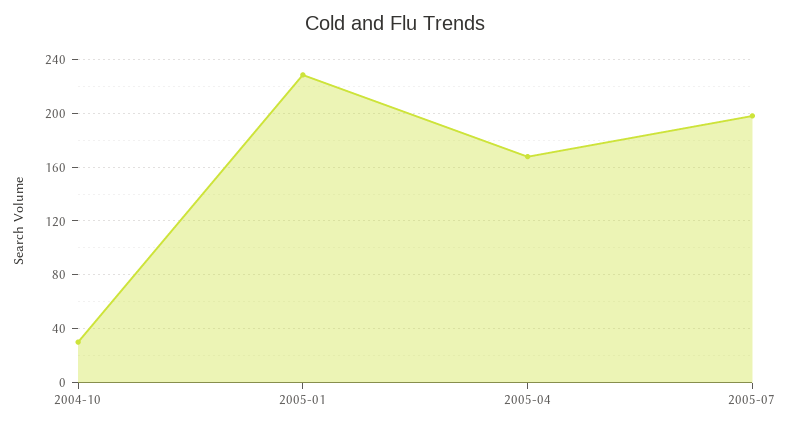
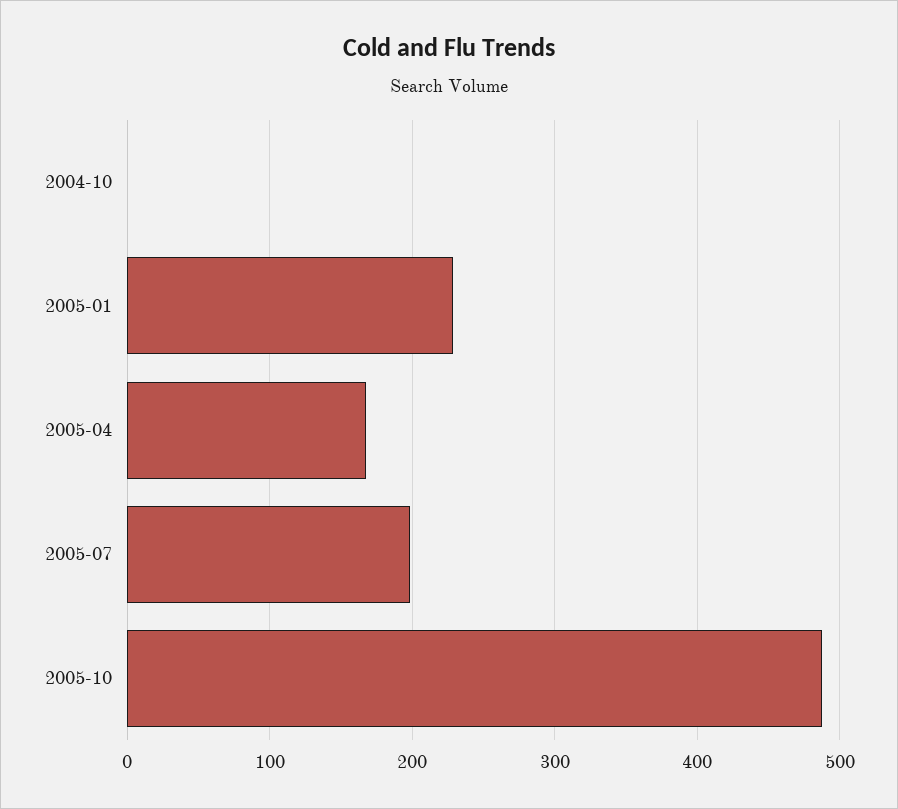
2004-10: 30 -> 0
2005-10: none -> 490

